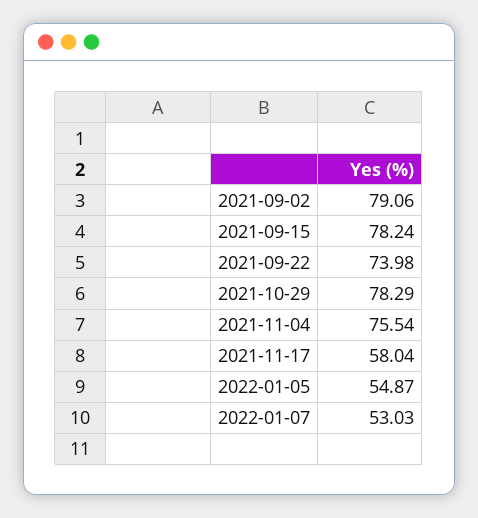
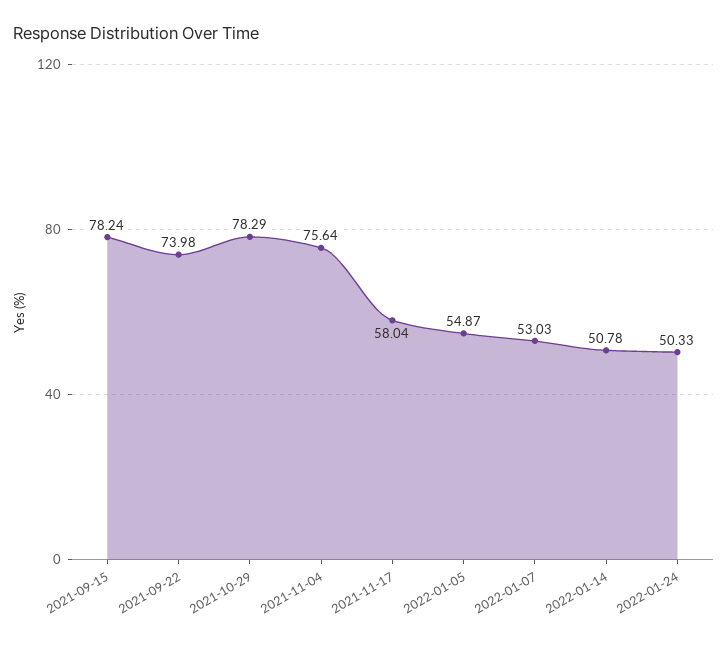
2021-09-02: 79.06 -> none
2021-11-04: 75.54 -> 75.64
2022-01-14: none -> 50.78
2022-01-24: none -> 50.33

